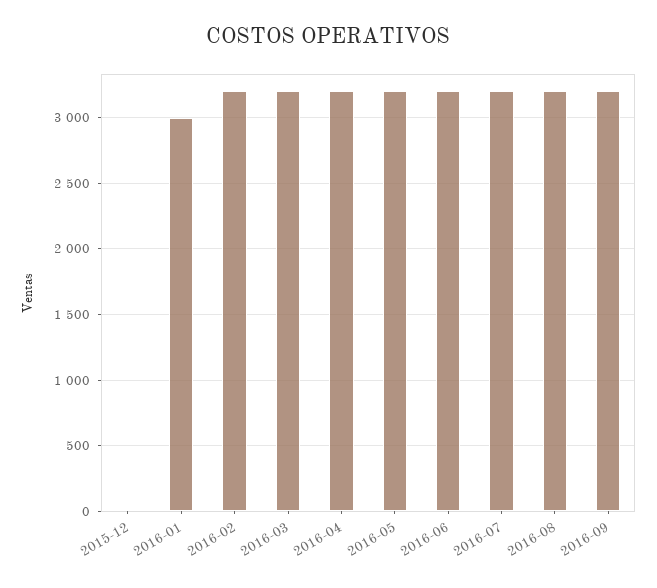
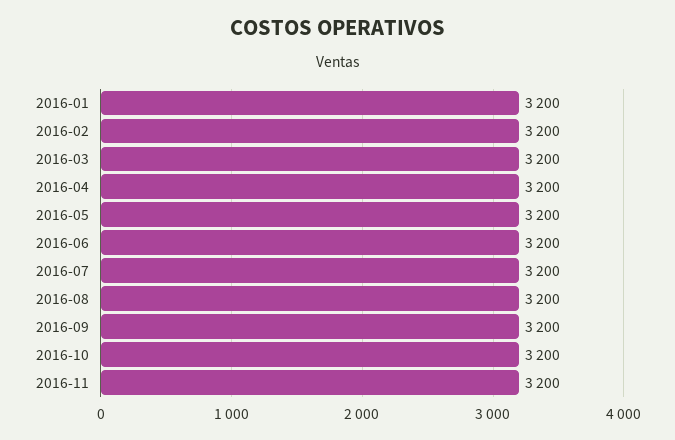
2015-12: 0 -> none
2016-01: 3000 -> 3200
2016-10: none -> 3200
2016-11: none -> 3200

